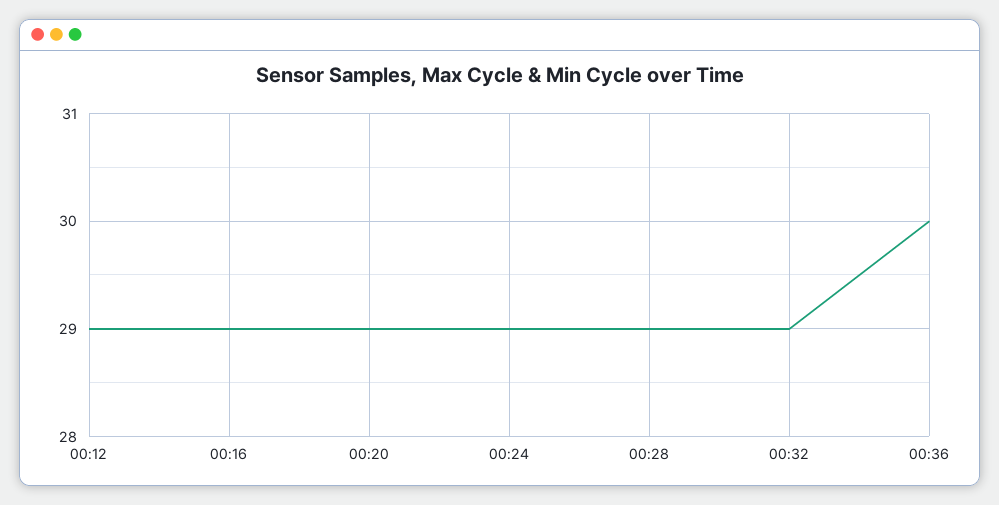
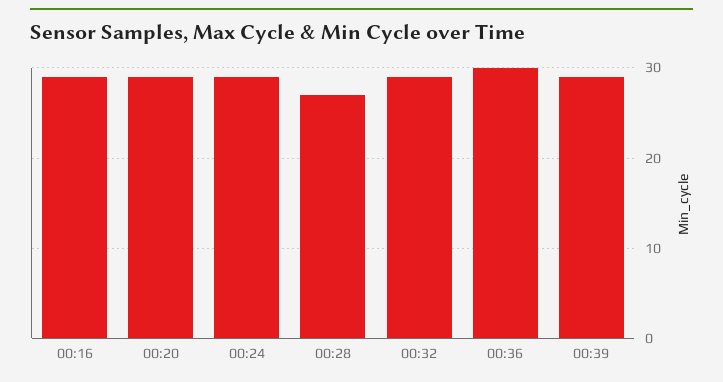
00:12: 29 -> none
00:28: 29 -> 27
00:39: none -> 29

